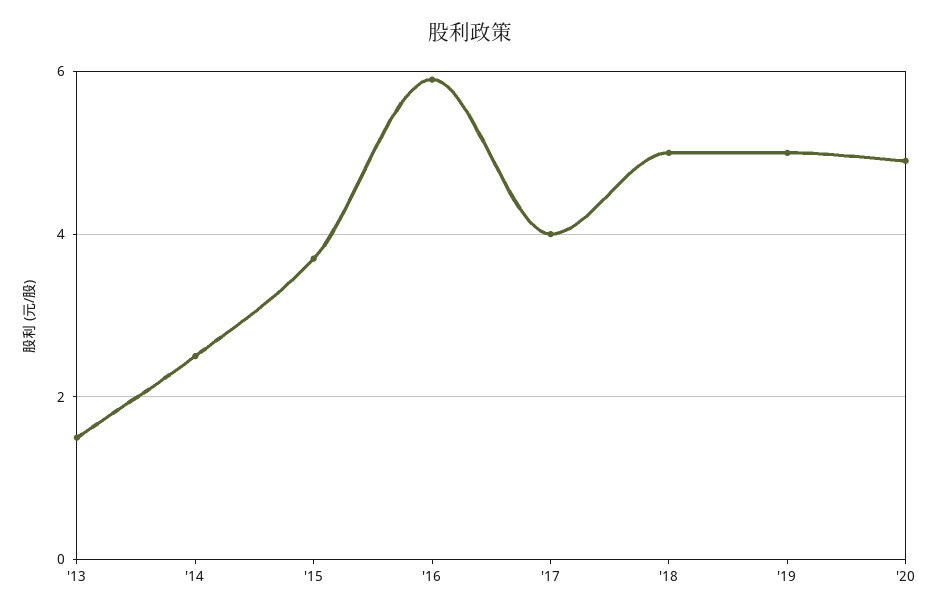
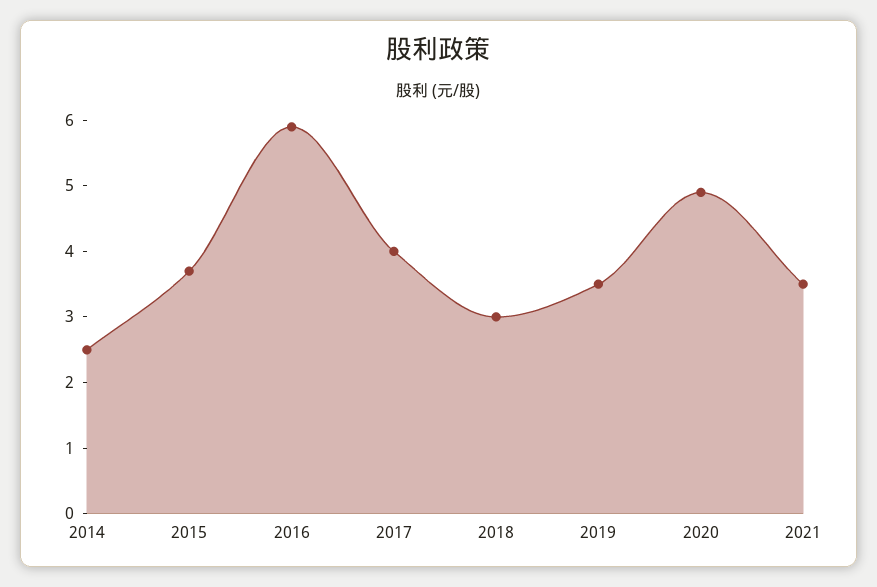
'13: 1.5 -> none
'18: 5 -> 3
'19: 5 -> 3.5
2021: none -> 3.5

